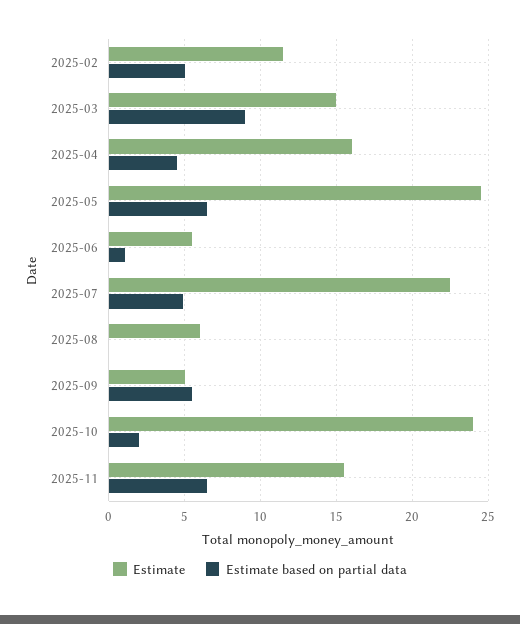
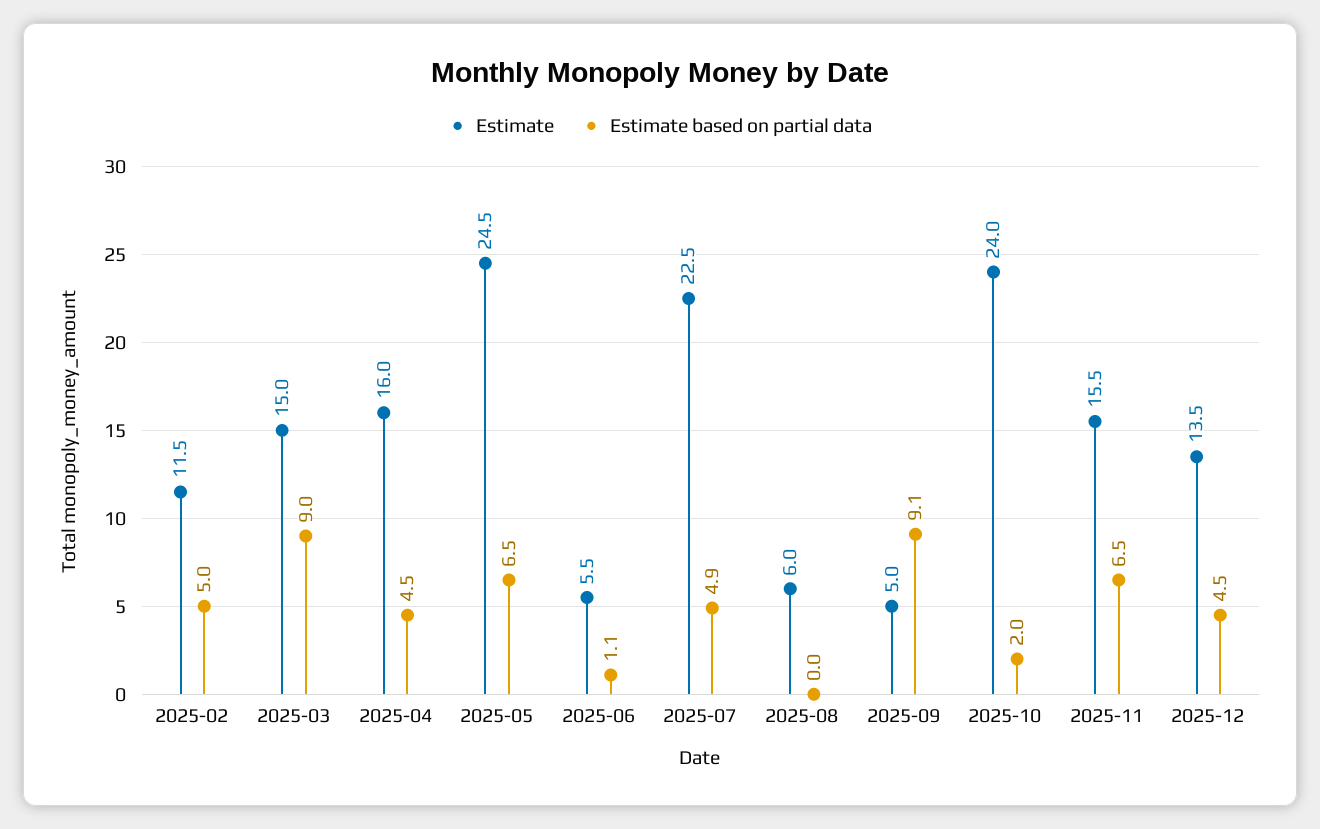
Estimate based on partial data, 2025-09: 5.5 -> 9.1
Estimate, 2025-12: none -> 13.5
Estimate based on partial data, 2025-12: none -> 4.5

